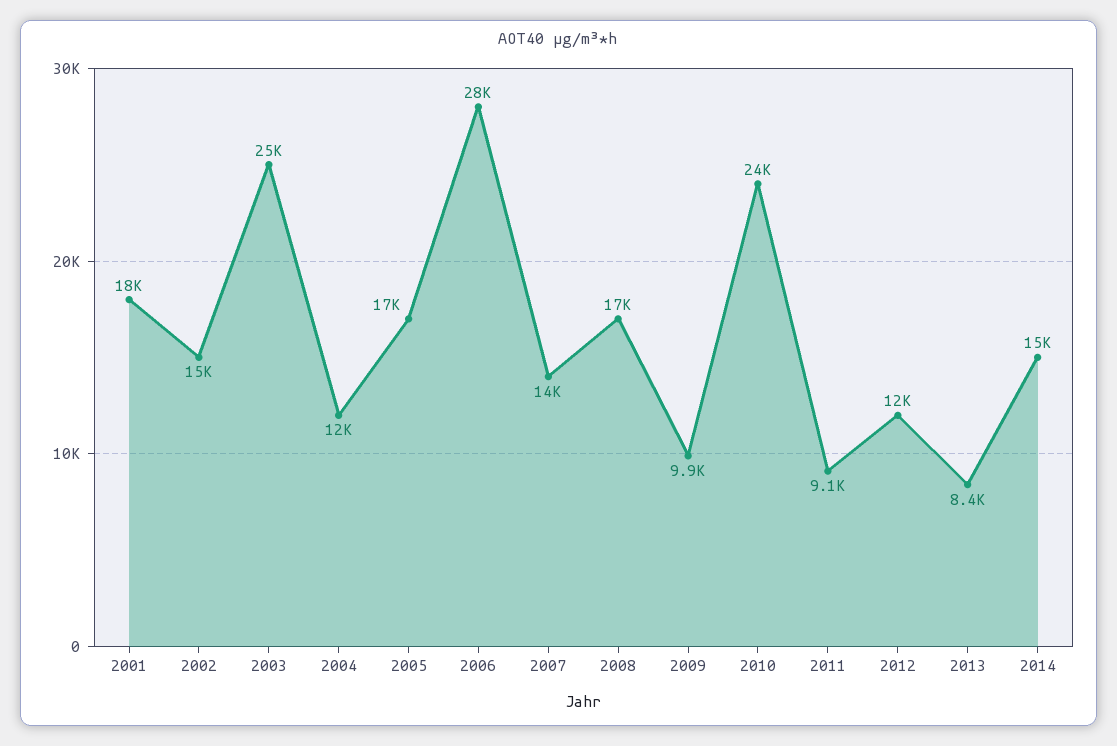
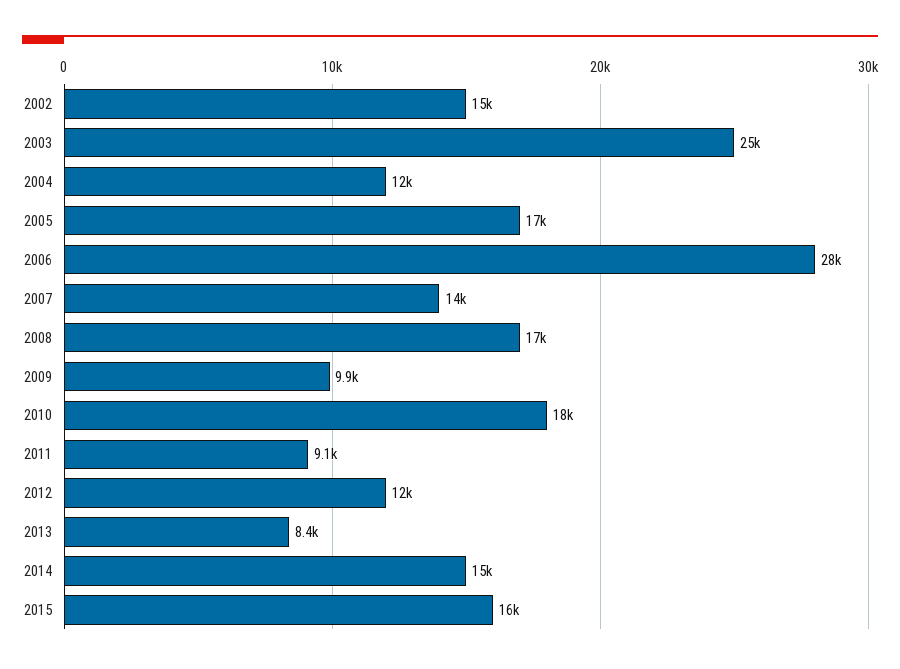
2001: 18000 -> none
2010: 24000 -> 18000
2015: none -> 16000

